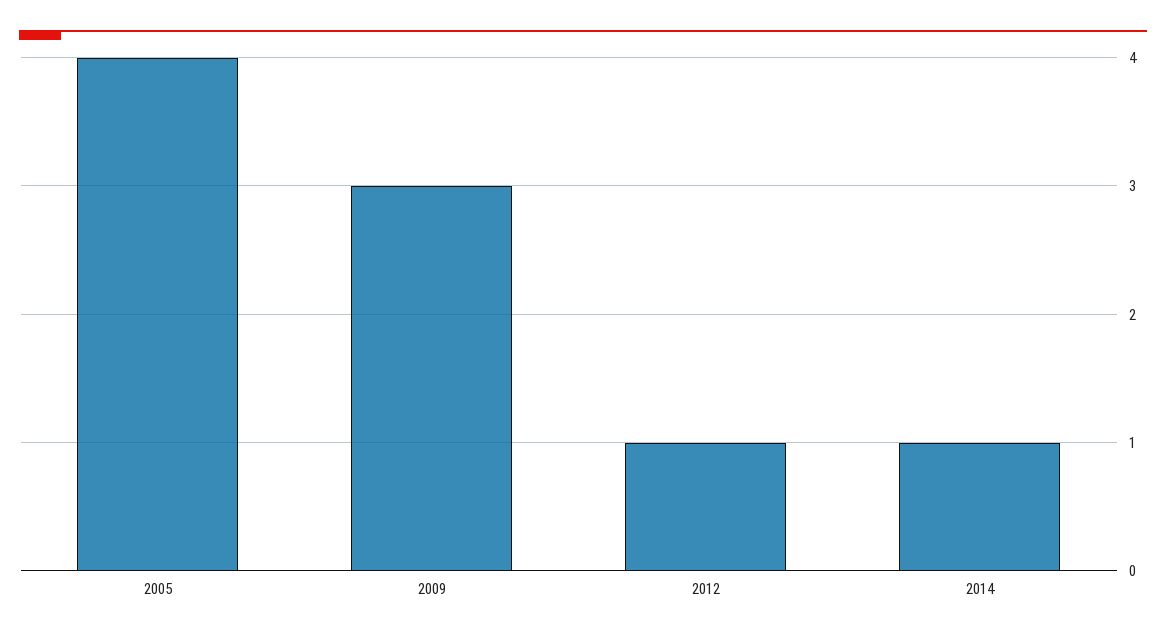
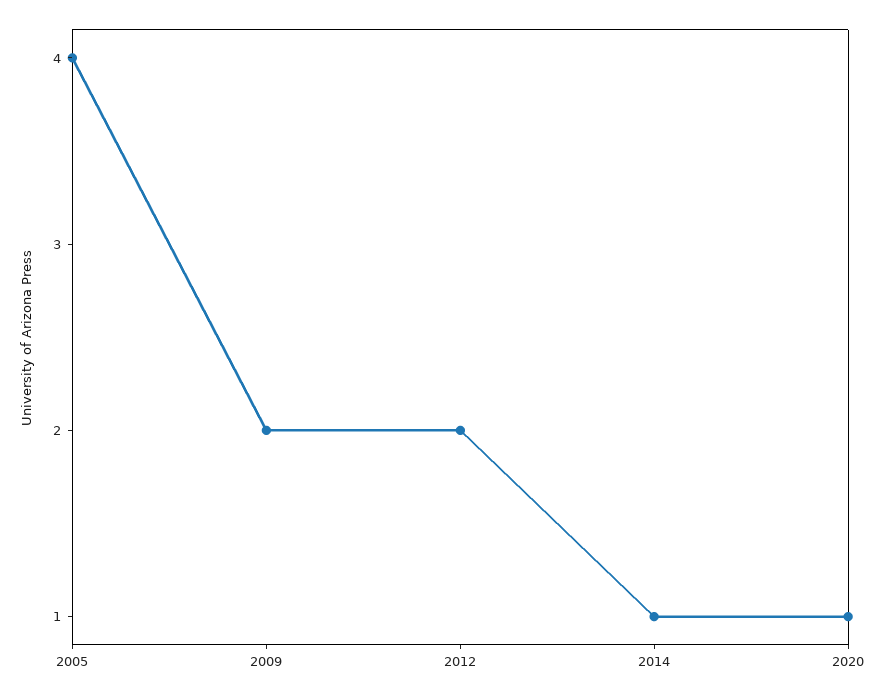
2009: 3 -> 2
2012: 1 -> 2
2020: none -> 1

